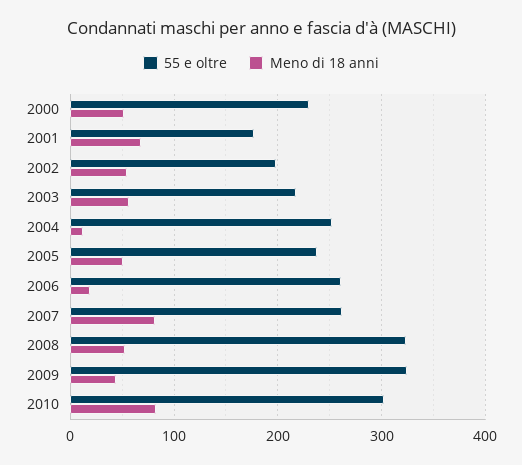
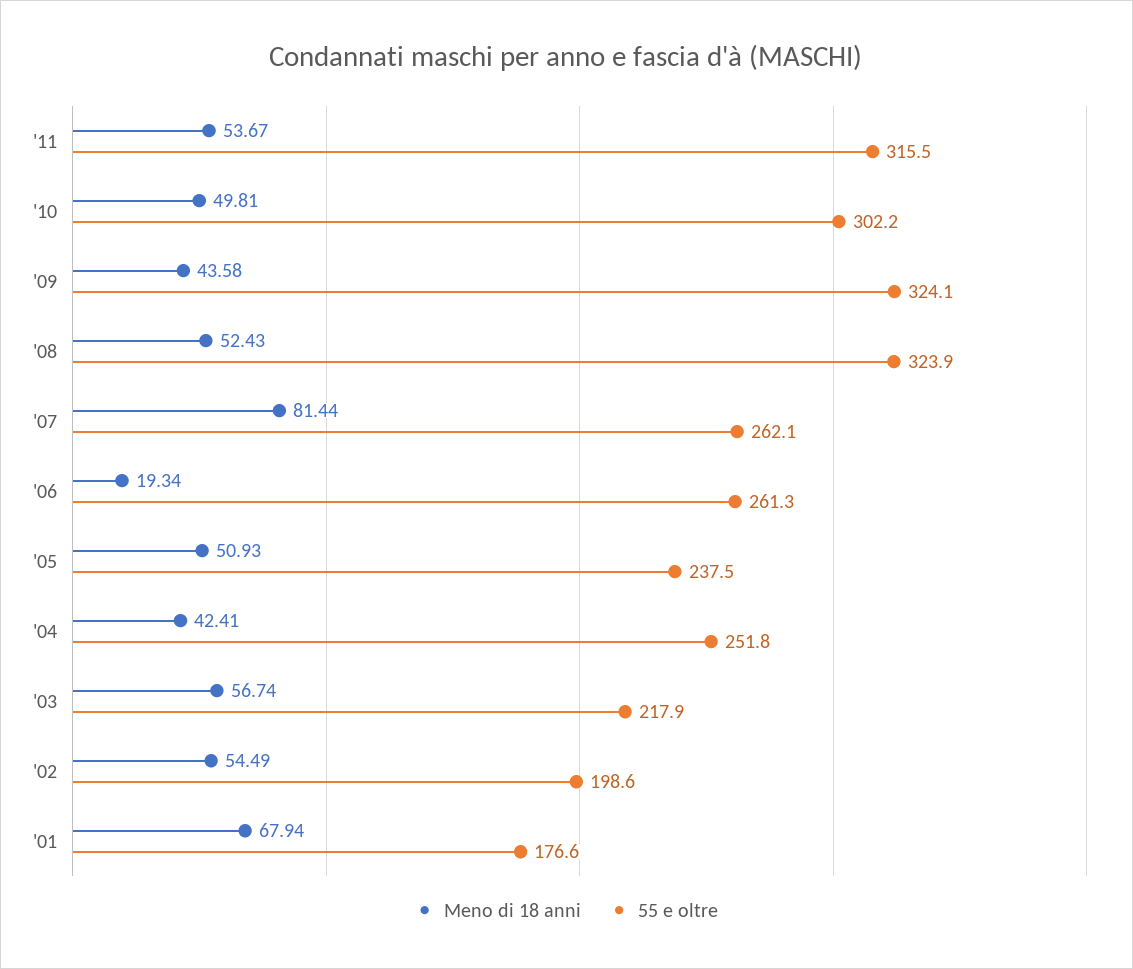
55 e oltre, 2000: 230 -> none
Meno di 18 anni, 2000: 50 -> none
Meno di 18 anni, 2004: 10 -> 42.41
Meno di 18 anni, 2010: 80 -> 49.81
Meno di 18 anni, '11: none -> 53.67
55 e oltre, '11: none -> 315.5

